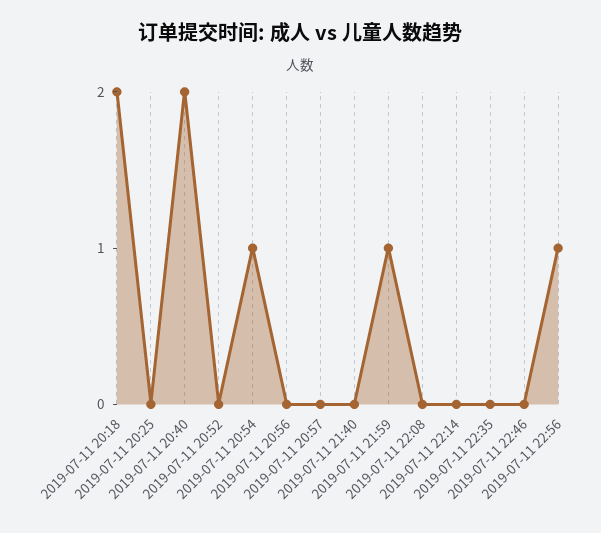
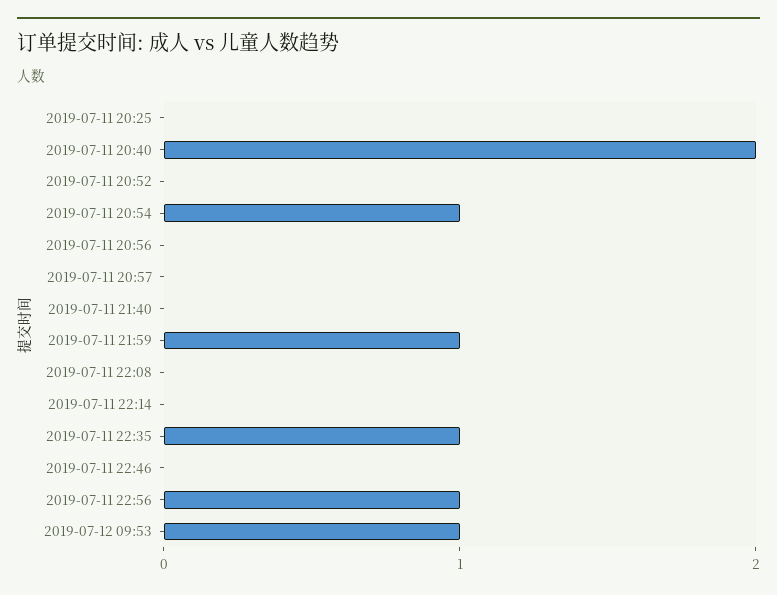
2019-07-11 20:18: 2 -> none
2019-07-11 22:35: 0 -> 1
2019-07-12 09:53: none -> 1

